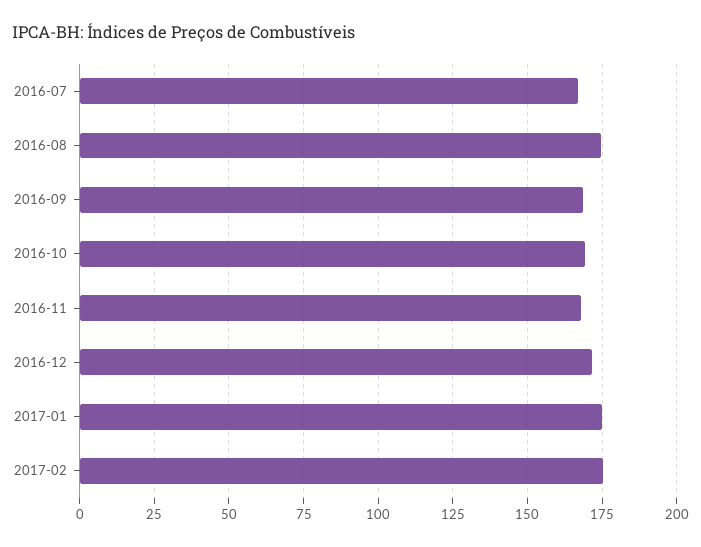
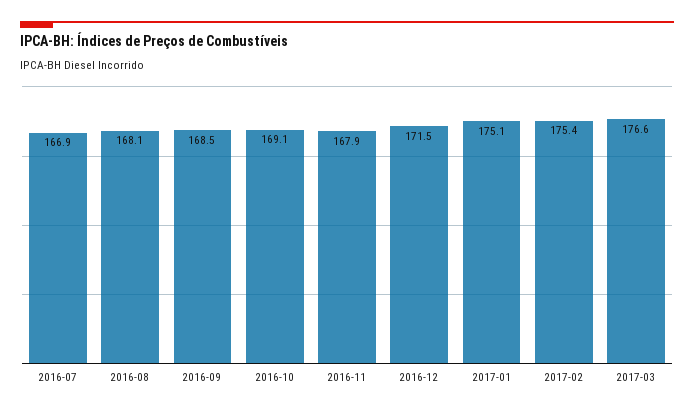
2016-08: 175 -> 168.1
2017-03: none -> 176.6

